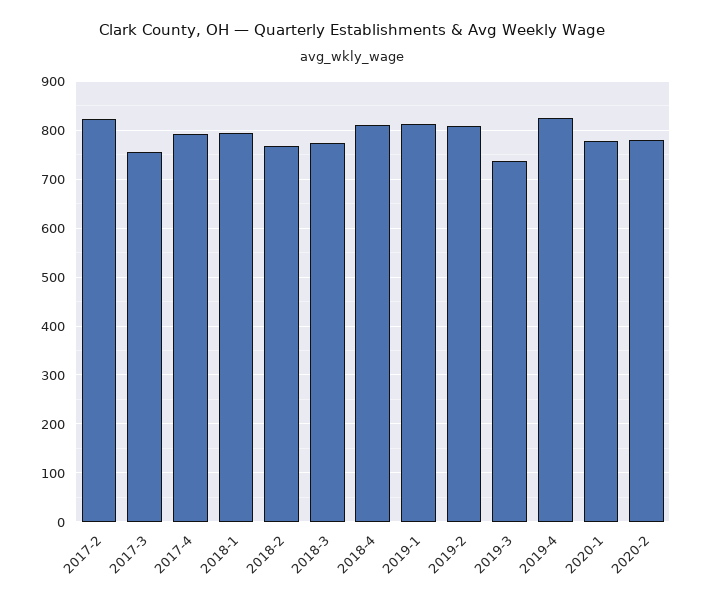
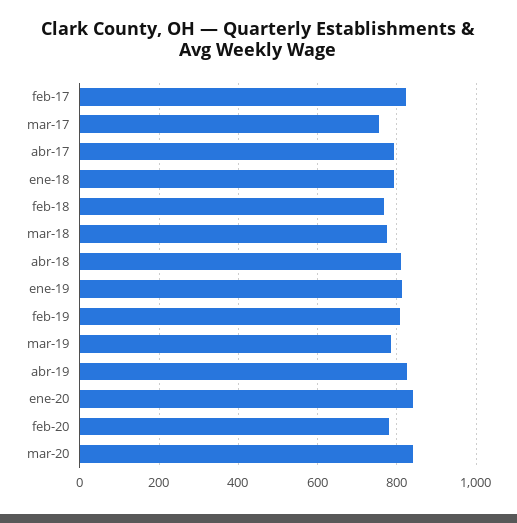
2019-3: 740 -> 780
2020-1: 780 -> 840
mar-20: none -> 840

